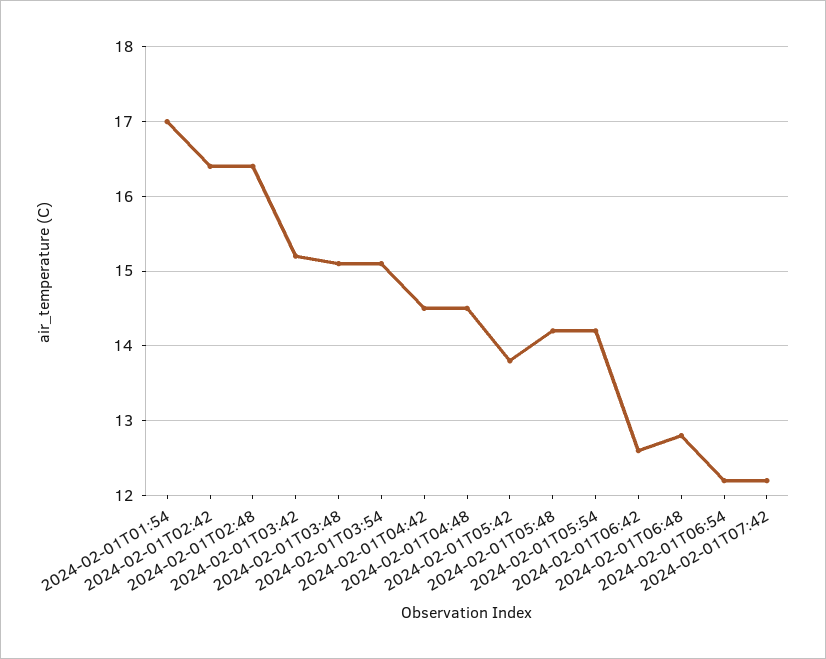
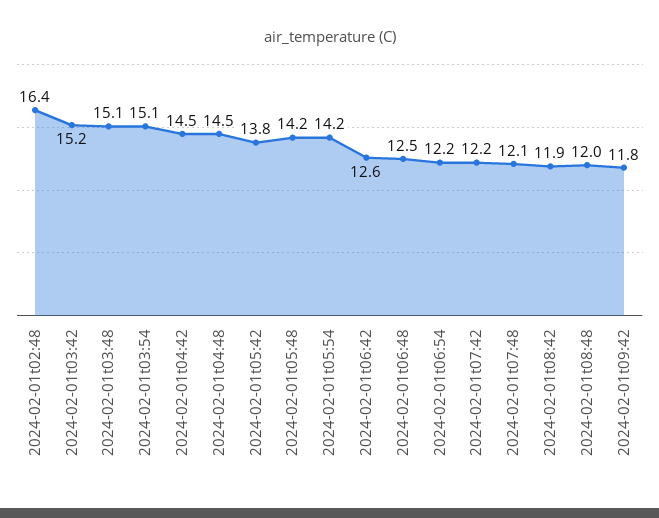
2024-02-01T01:54: 17 -> none
2024-02-01T02:42: 16.4 -> none
2024-02-01T06:48: 12.8 -> 12.5
2024-02-01t07:48: none -> 12.1
2024-02-01t08:42: none -> 11.9
2024-02-01t08:48: none -> 12
2024-02-01t09:42: none -> 11.8

